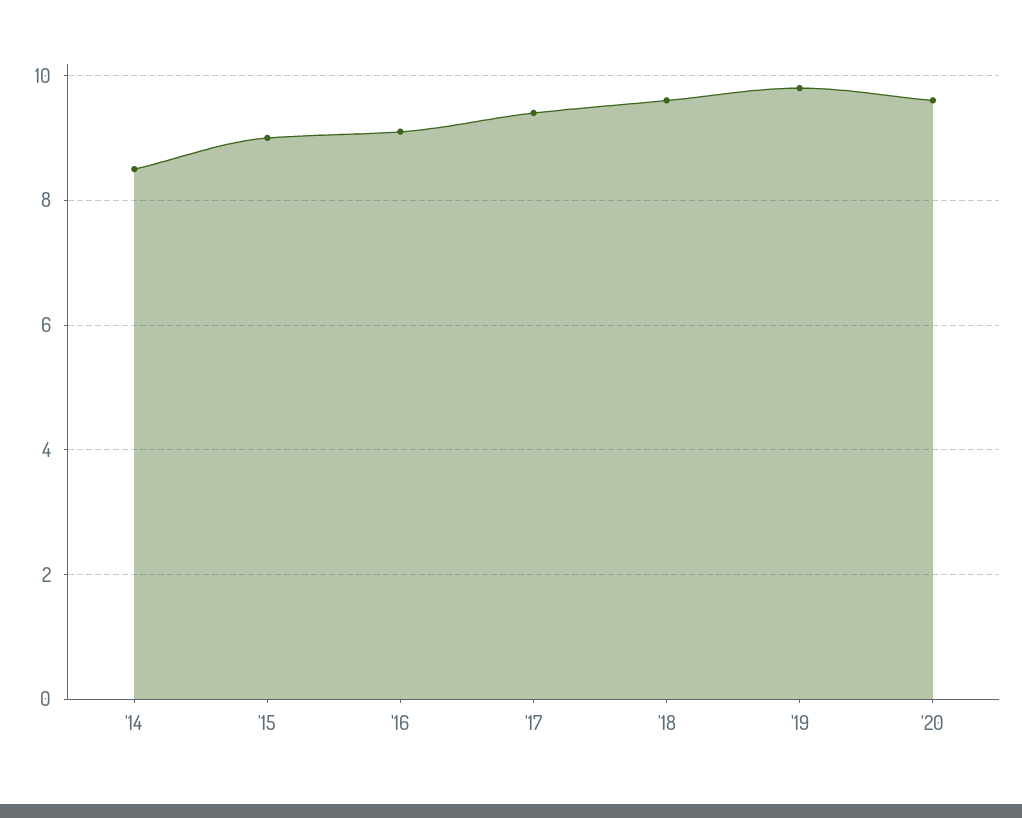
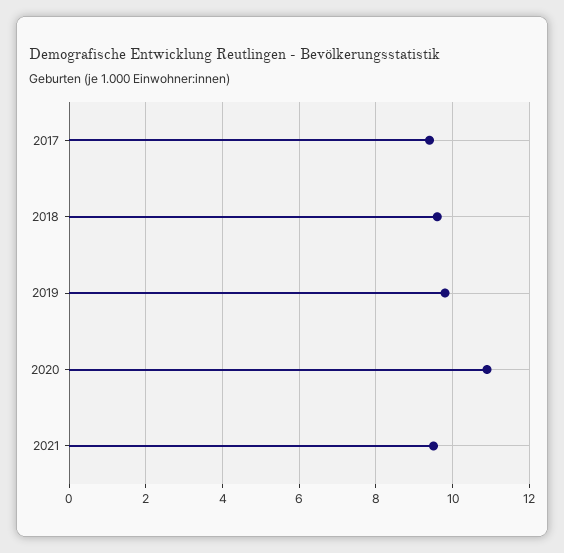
'14: 8.5 -> none
'15: 9 -> none
'16: 9 -> none
'20: 9.5 -> 11
2021: none -> 9.5

